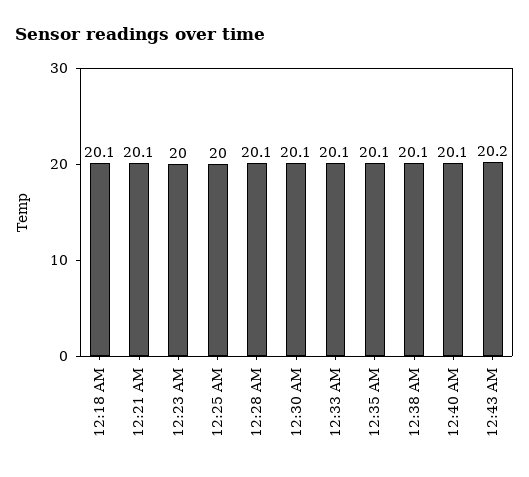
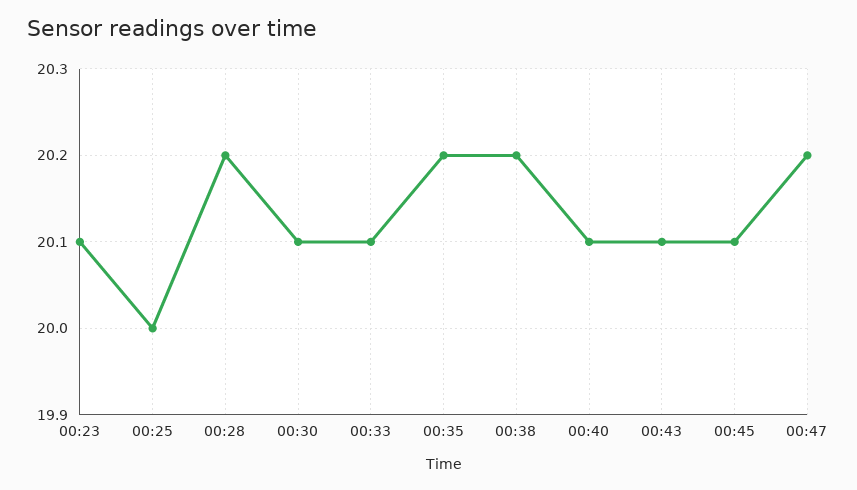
12:18 AM: 20.1 -> none
12:21 AM: 20.1 -> none
12:23 AM: 20 -> 20.1
12:28 AM: 20.1 -> 20.2
12:35 AM: 20.1 -> 20.2
12:38 AM: 20.1 -> 20.2
12:43 AM: 20.2 -> 20.1
00:45: none -> 20.1
00:47: none -> 20.2

